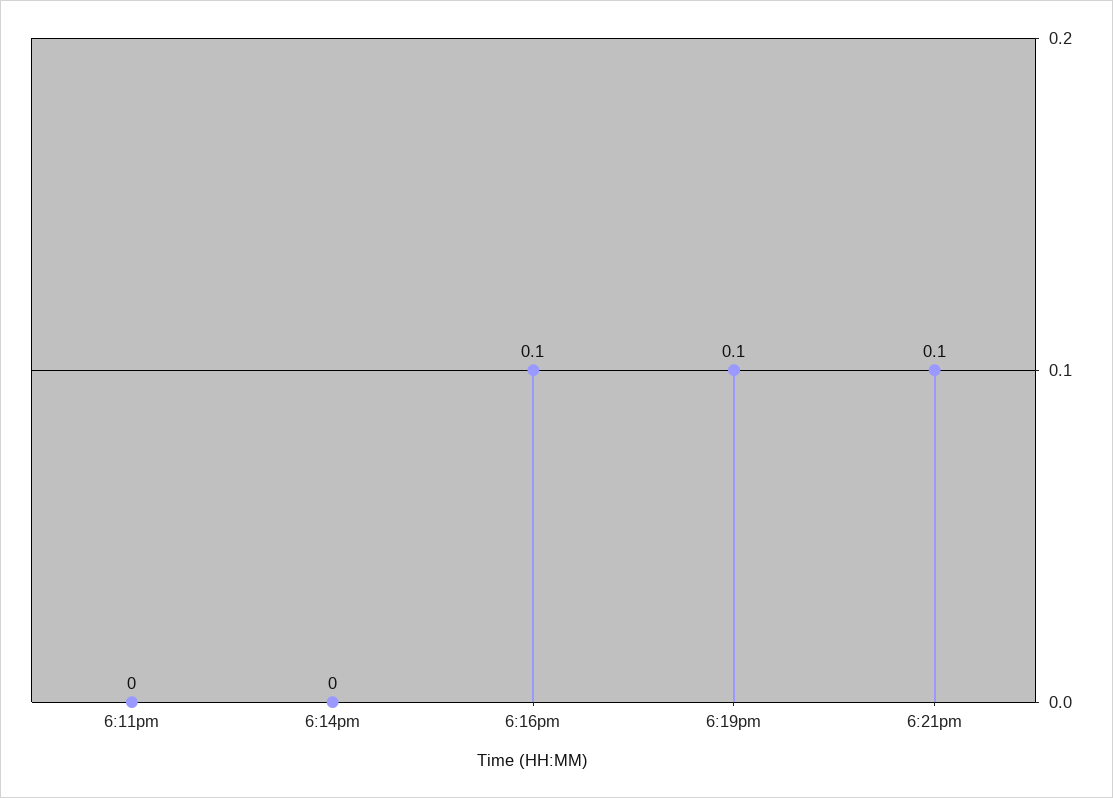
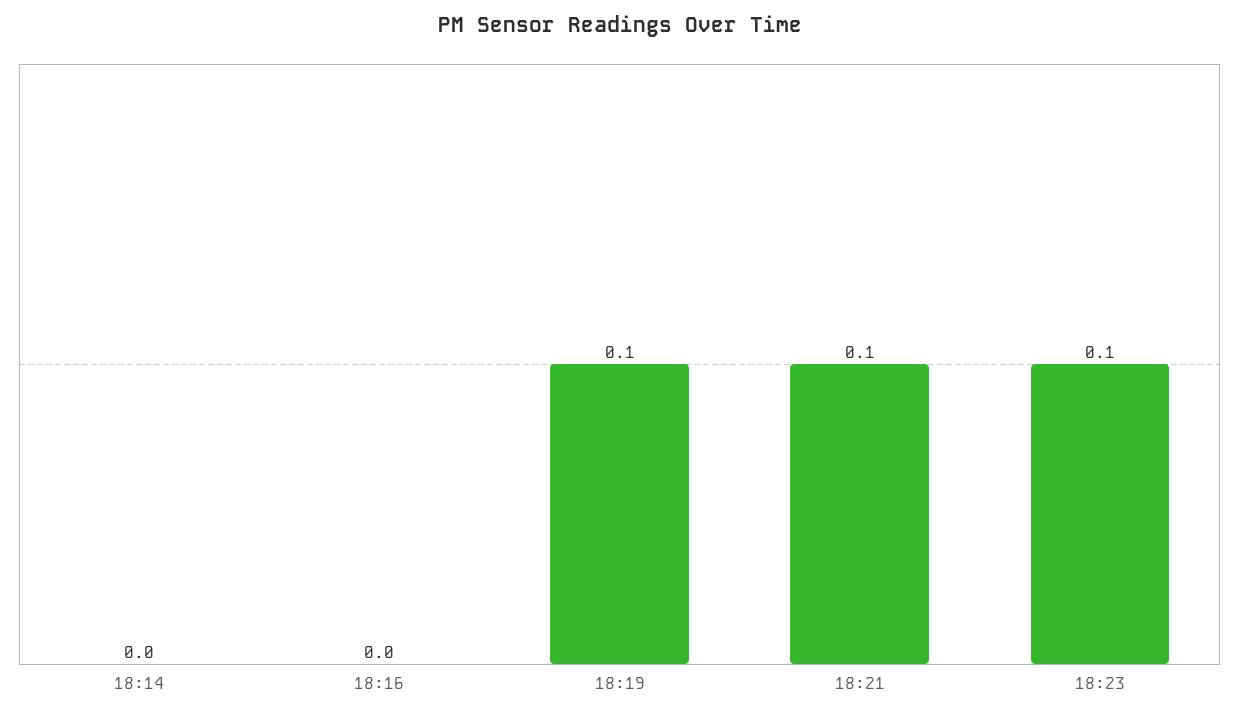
6:11pm: 0 -> none
6:16pm: 0.1 -> 0
18:23: none -> 0.1

